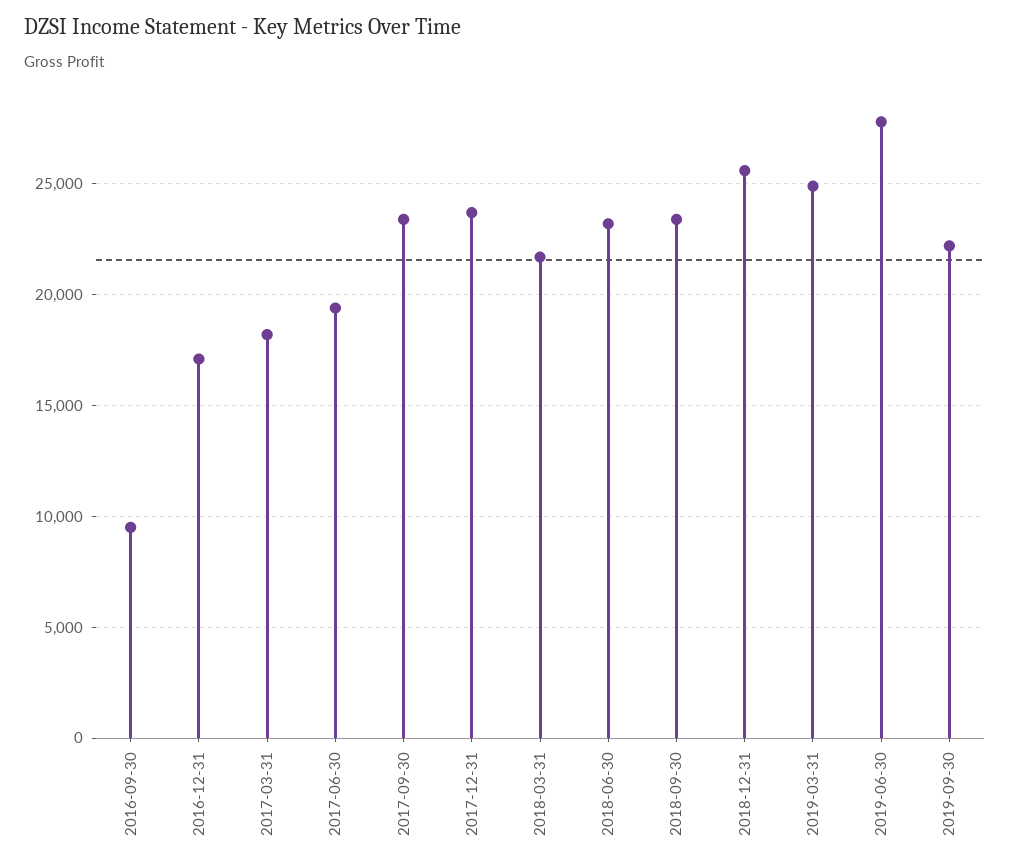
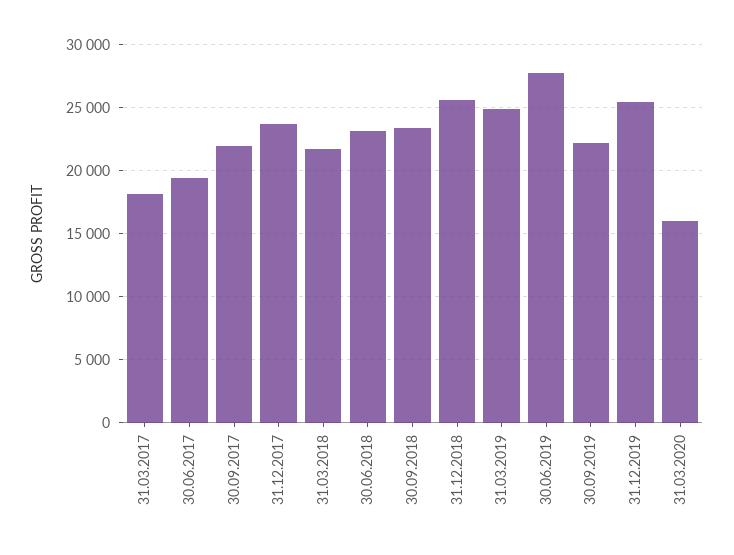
2016-09-30: 9500 -> none
2016-12-31: 17000 -> none
2017-09-30: 23500 -> 22000
31.12.2019: none -> 25500
31.03.2020: none -> 16000

